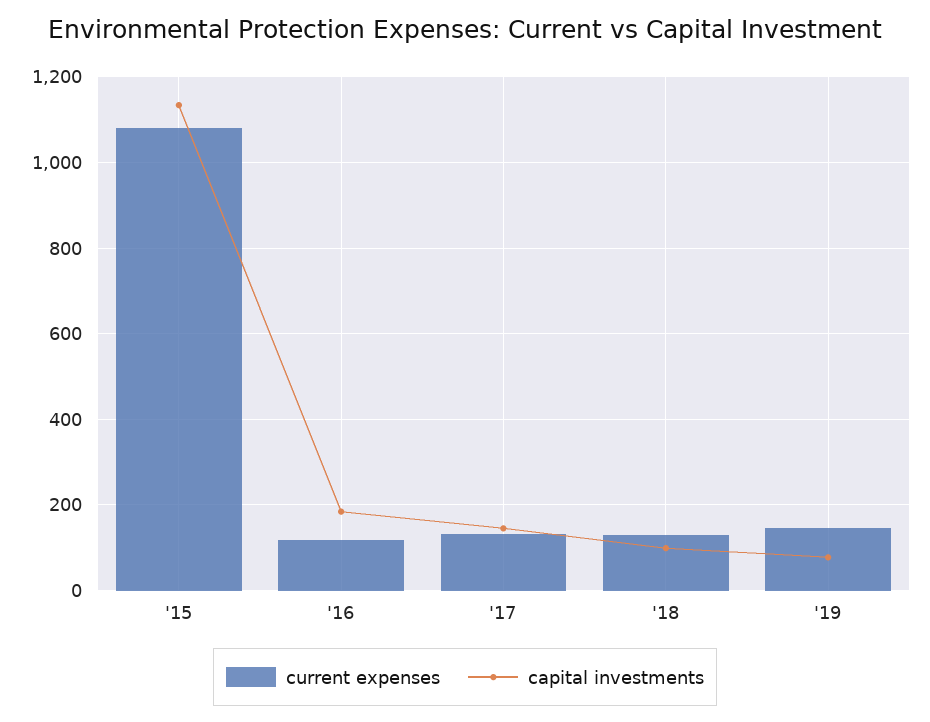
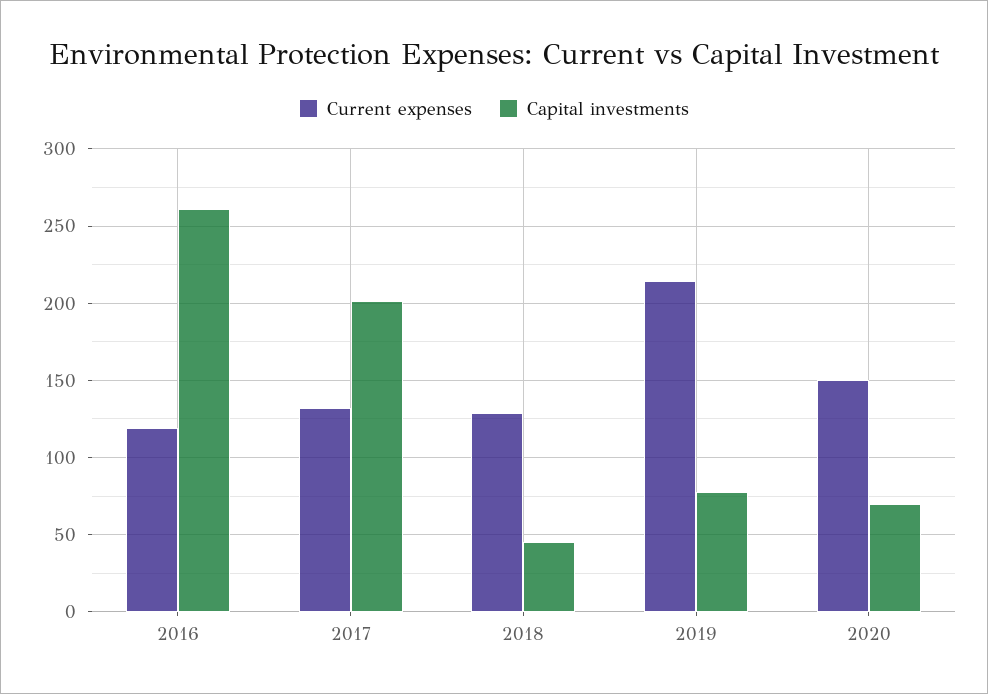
current expenses, '15: 1080 -> none
capital investments, '15: 1140 -> none
capital investments, '16: 180 -> 260
capital investments, '17: 140 -> 200
capital investments, '18: 100 -> 45
current expenses, '19: 140 -> 215
current expenses, 2020: none -> 150
capital investments, 2020: none -> 70

